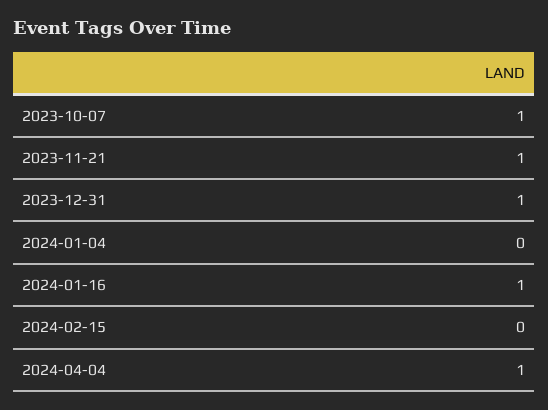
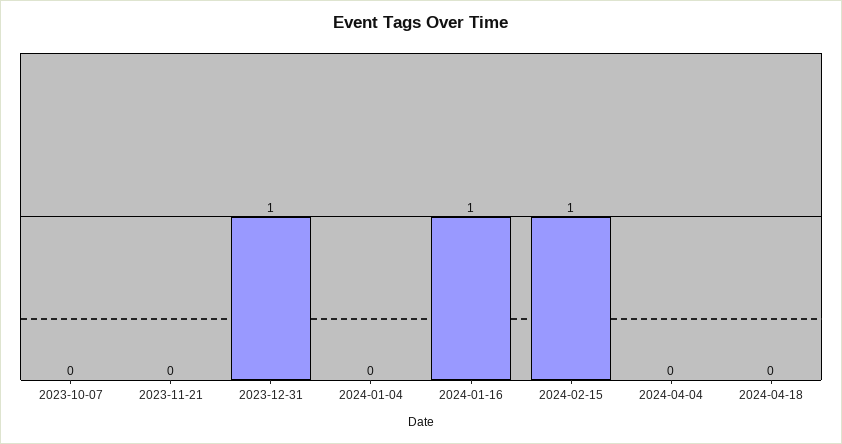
2023-10-07: 1 -> 0
2023-11-21: 1 -> 0
2024-02-15: 0 -> 1
2024-04-04: 1 -> 0
2024-04-18: none -> 0

